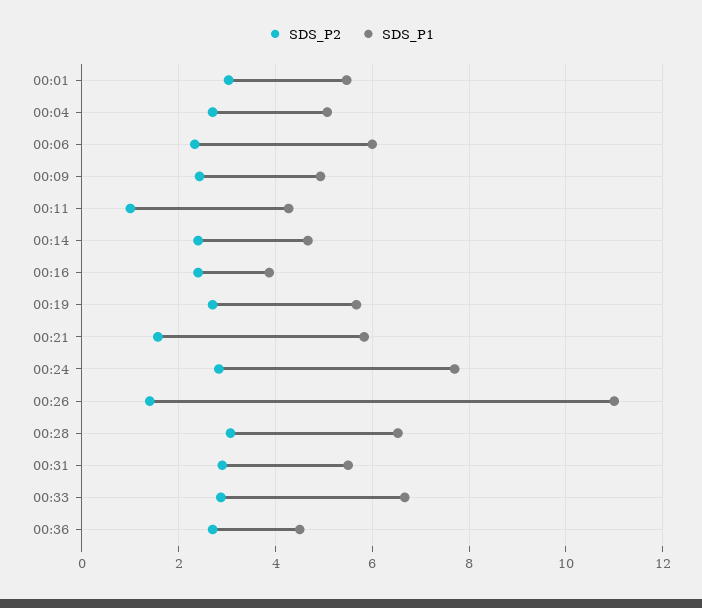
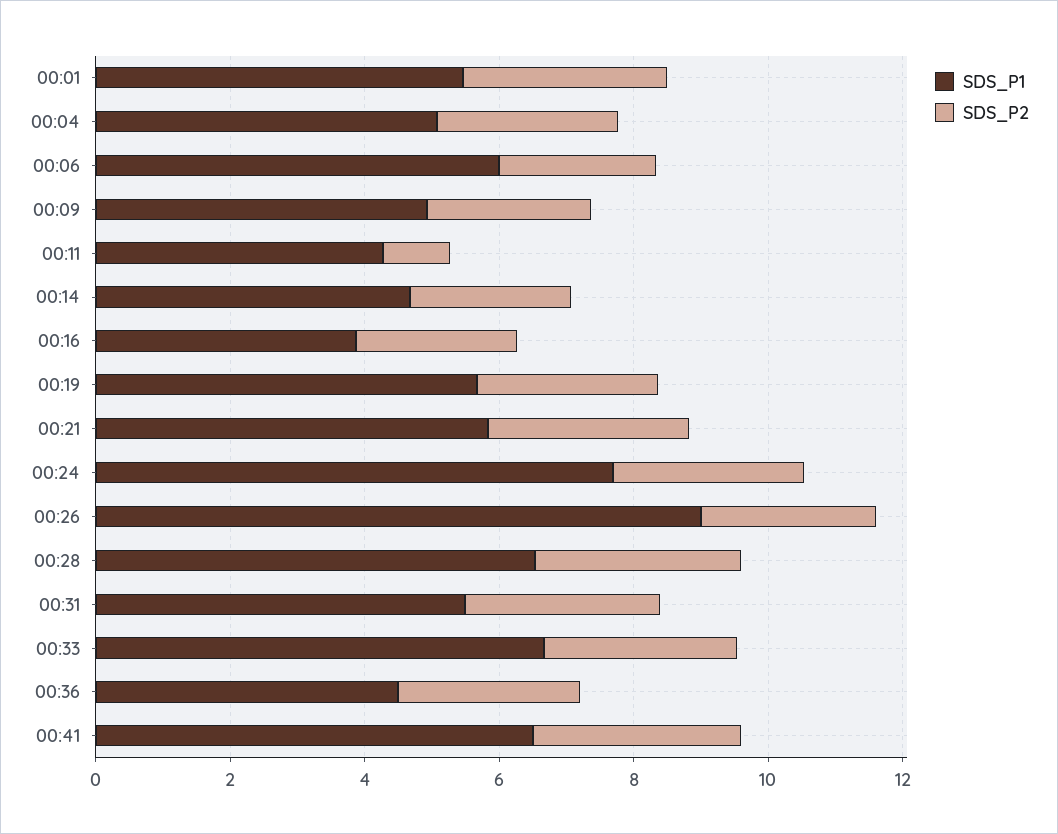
SDS_P2, 00:21: 1.6 -> 3
SDS_P2, 00:26: 1.4 -> 2.5
SDS_P1, 00:26: 11 -> 9
SDS_P1, 00:41: none -> 6.5
SDS_P2, 00:41: none -> 3

